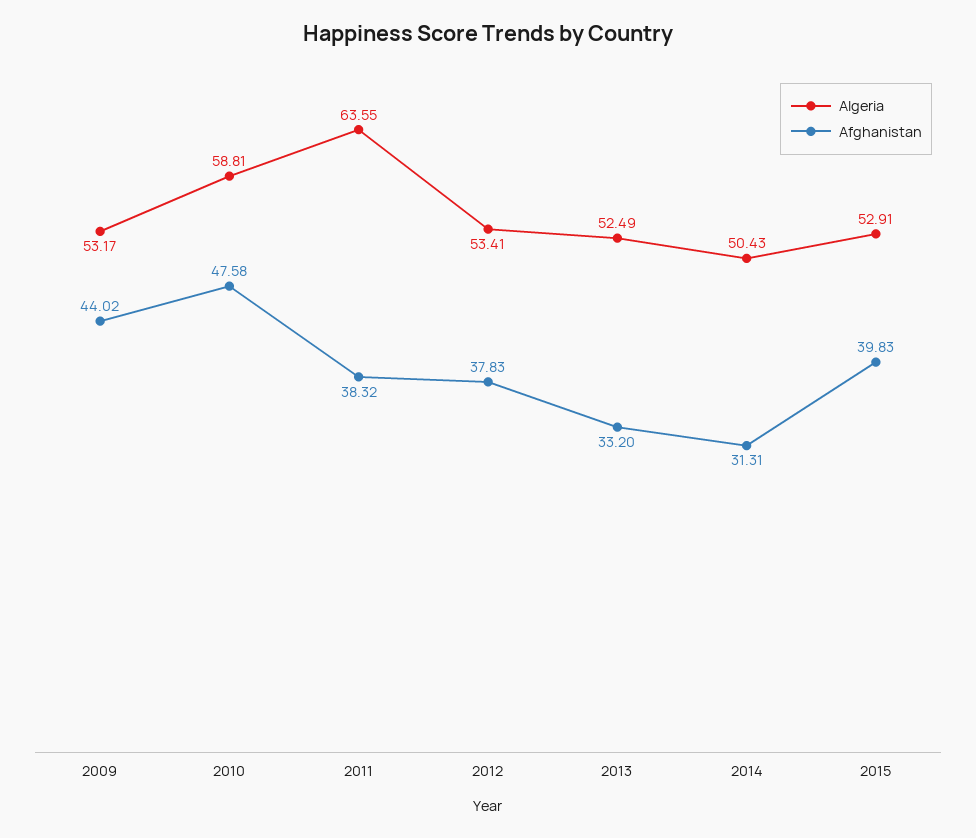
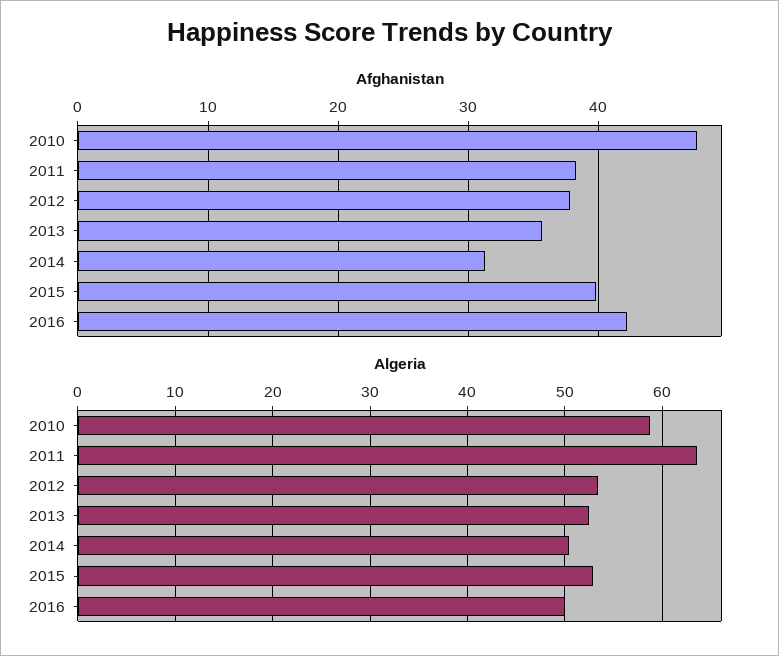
Algeria, 2009: 53.17 -> none
Afghanistan, 2009: 44.02 -> none
Afghanistan, 2013: 33.2 -> 36
Afghanistan, 2016: none -> 42
Algeria, 2016: none -> 50

